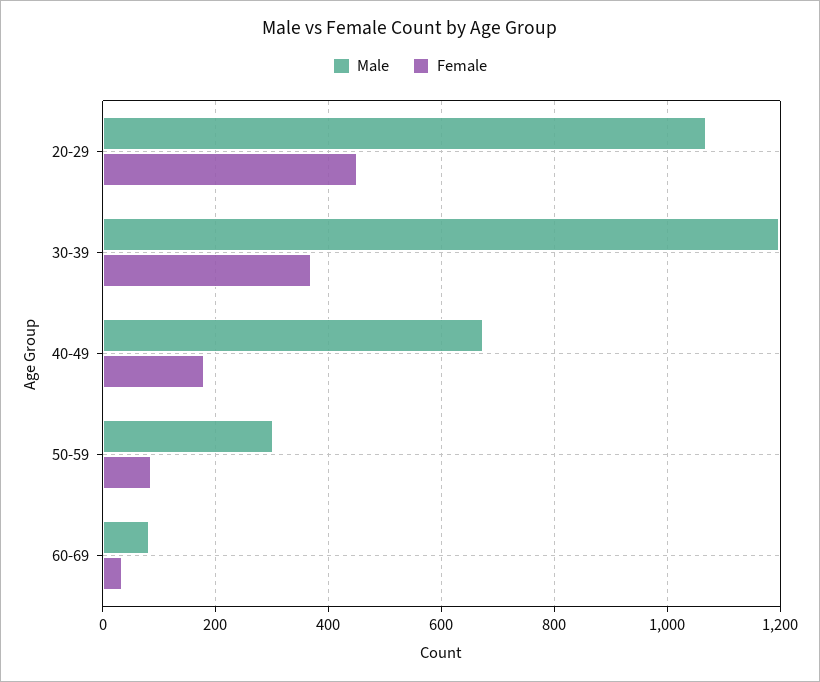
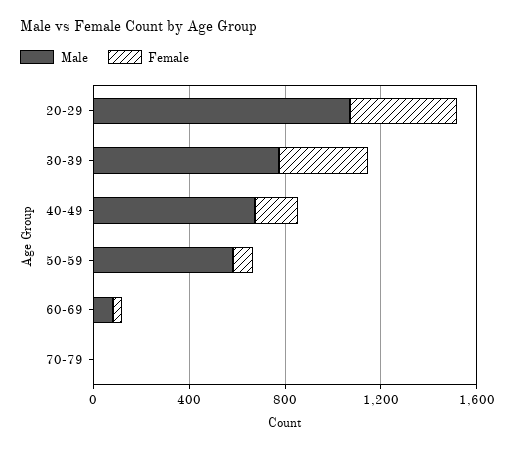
Male, 30-39: 1200 -> 800
Male, 50-59: 300 -> 600
Male, 70-79: none -> 0
Female, 70-79: none -> 0

